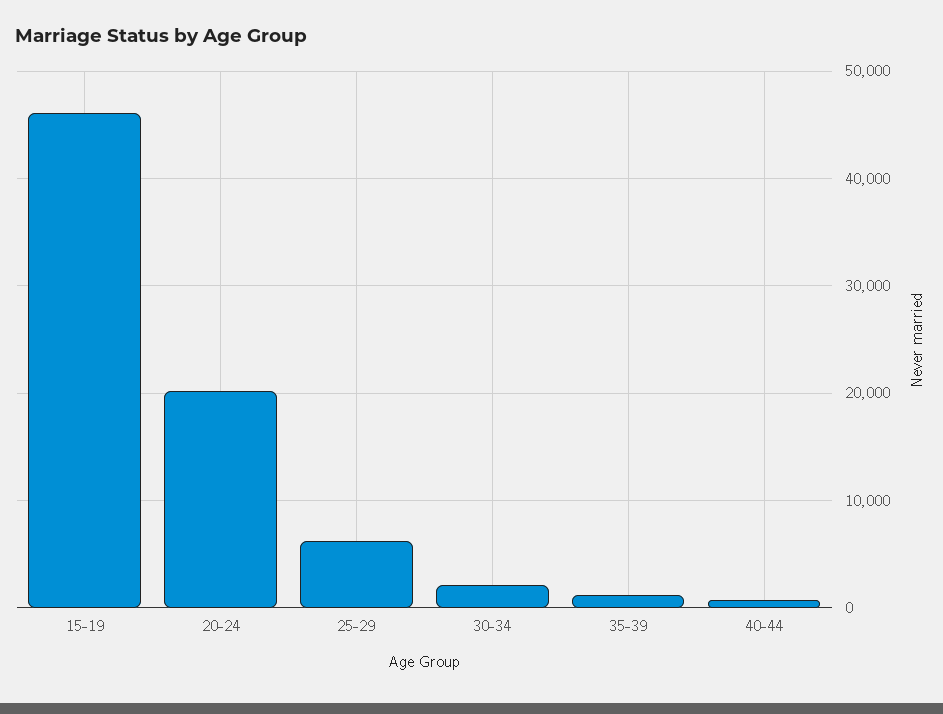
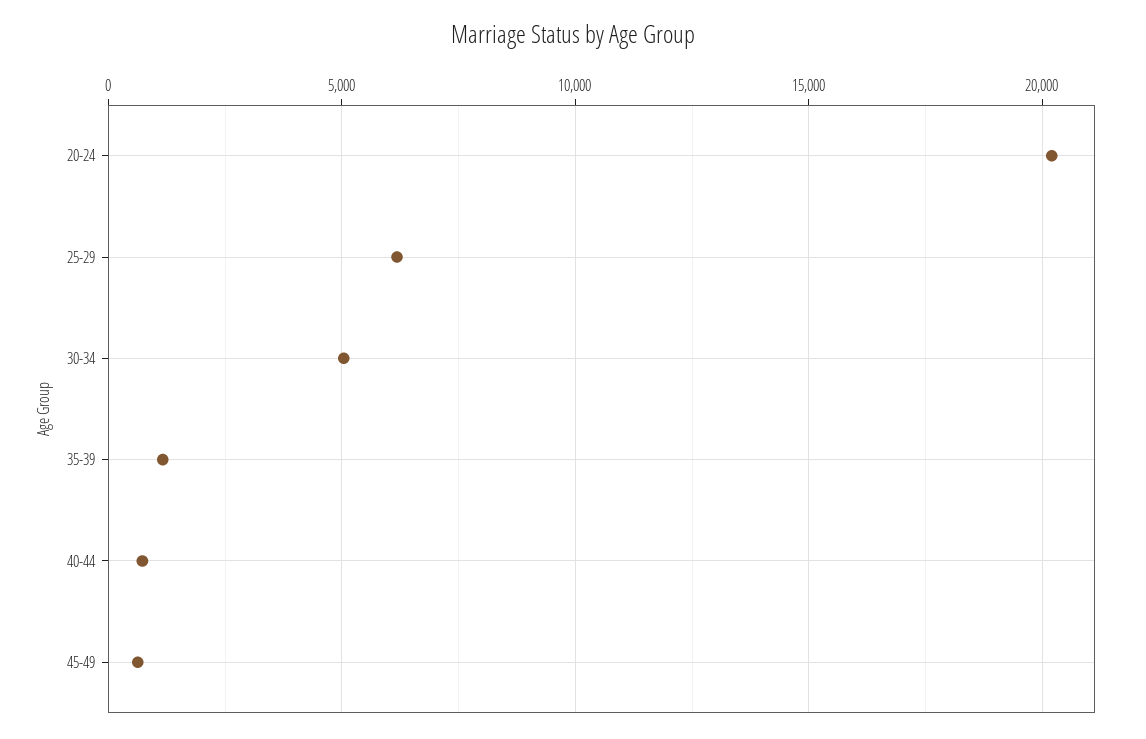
15-19: 46000 -> none
30-34: 2000 -> 5000
45-49: none -> 500

